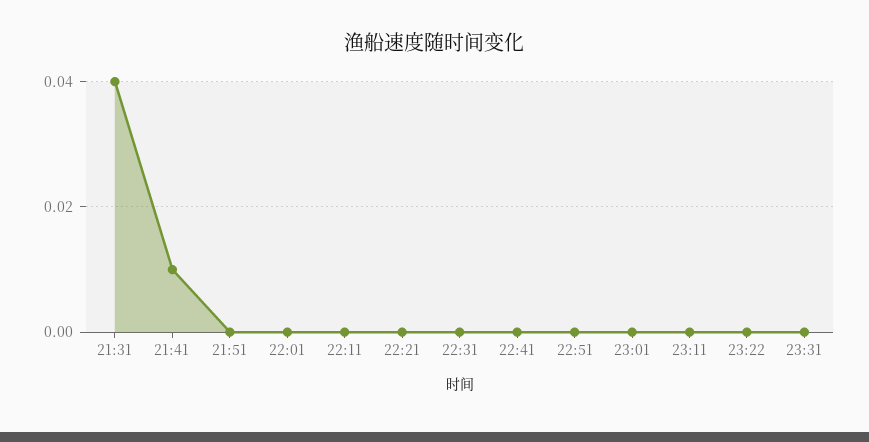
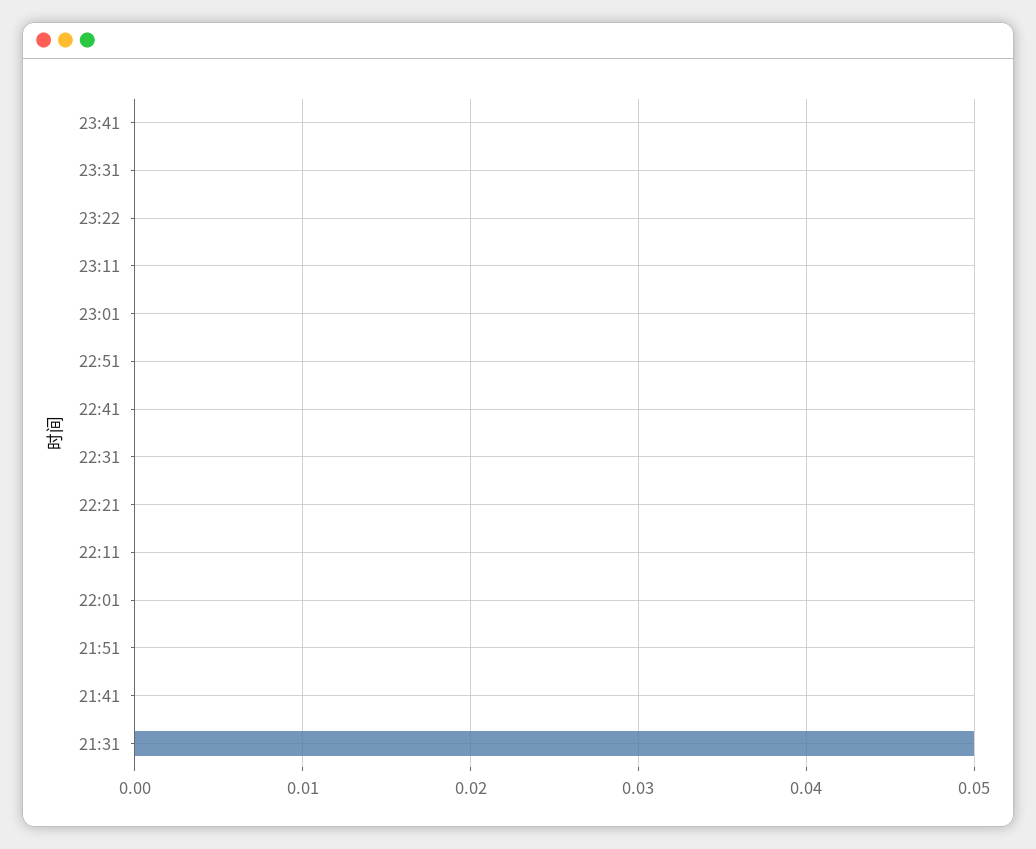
21:31: 0.04 -> 0.05
21:41: 0.01 -> 0
23:41: none -> 0

